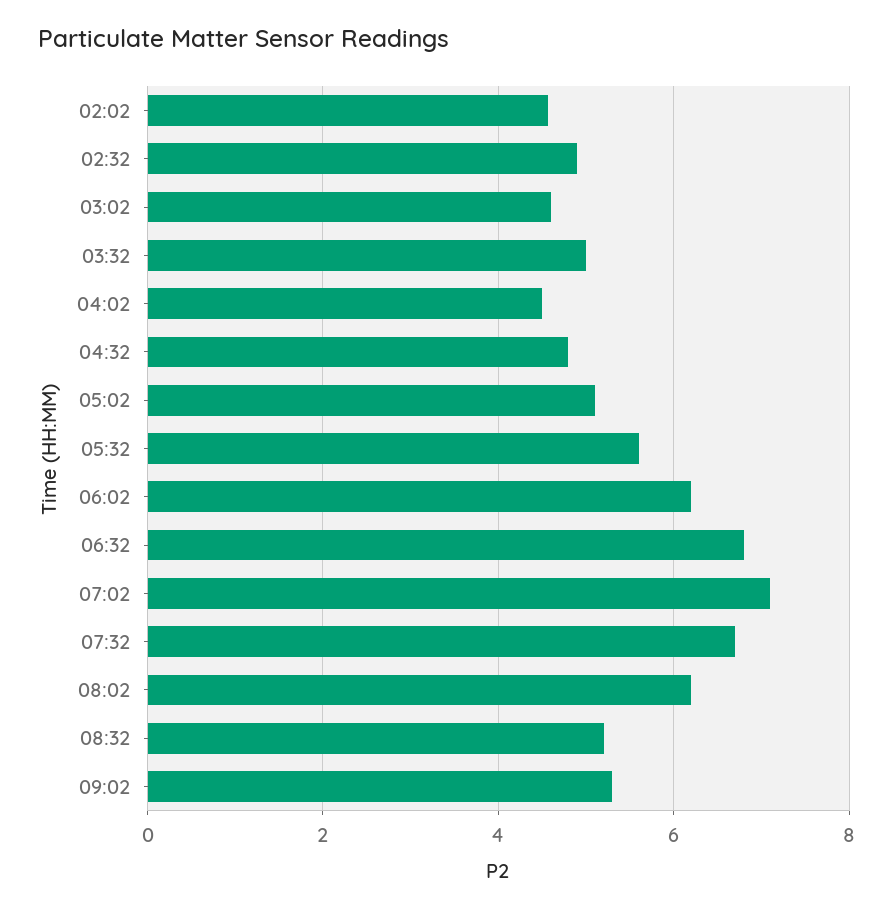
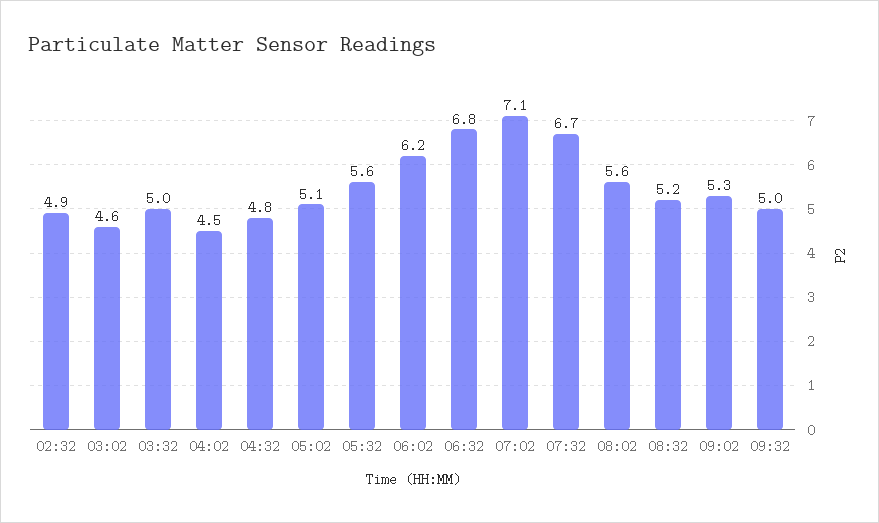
02:02: 4.6 -> none
08:02: 6.2 -> 5.6
09:32: none -> 5

